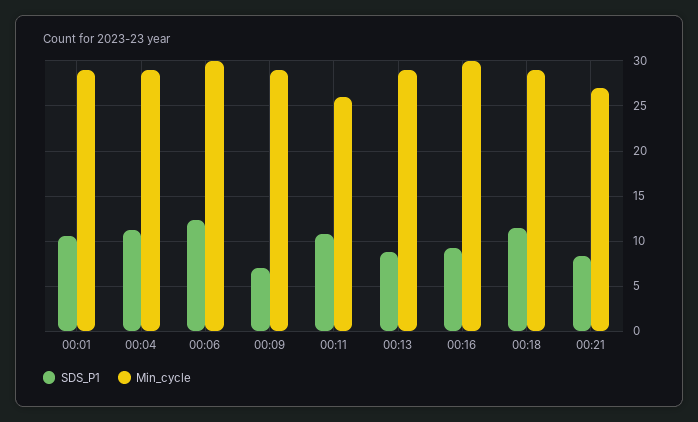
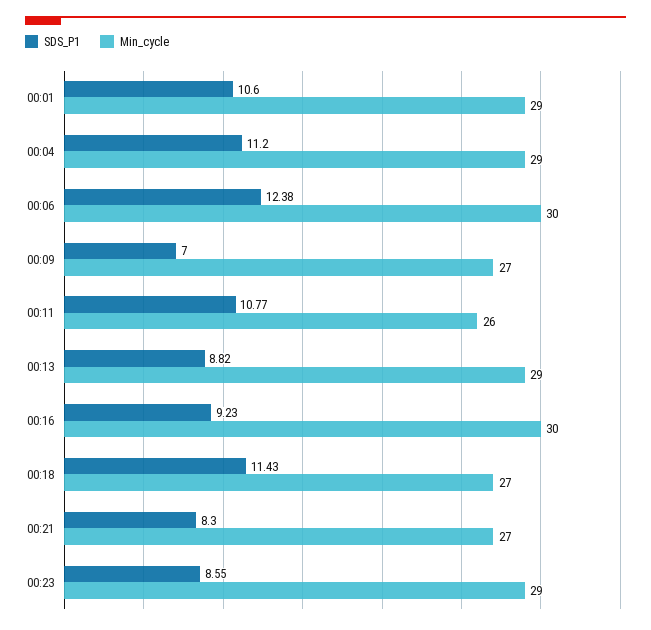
Min_cycle, 00:09: 29 -> 27
Min_cycle, 00:18: 29 -> 27
SDS_P1, 00:23: none -> 8.55
Min_cycle, 00:23: none -> 29

